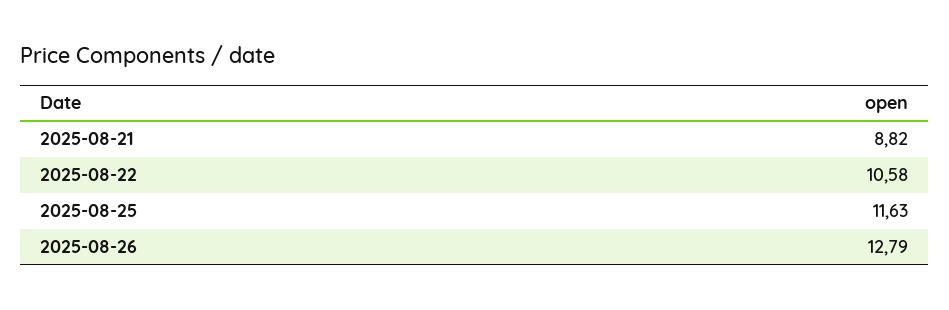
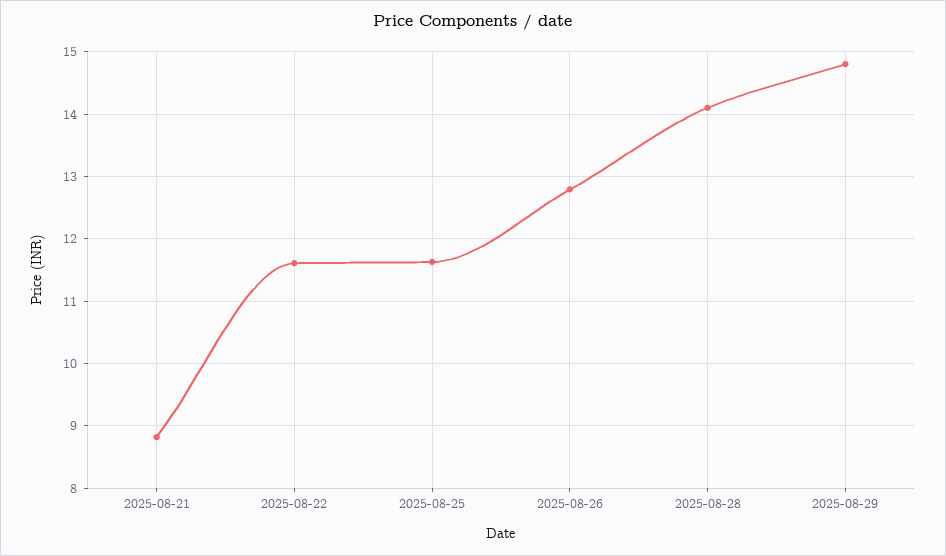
2025-08-22: 10.58 -> 11.6
2025-08-28: none -> 14.1
2025-08-29: none -> 14.8

